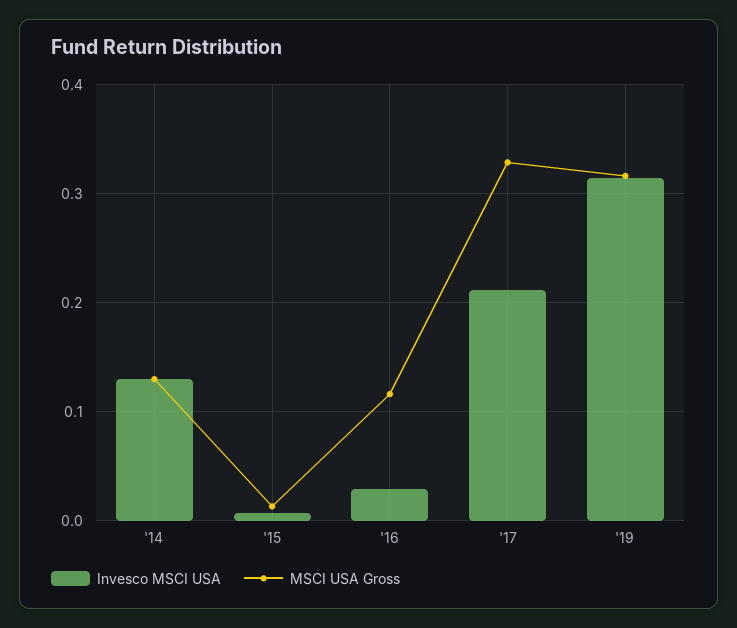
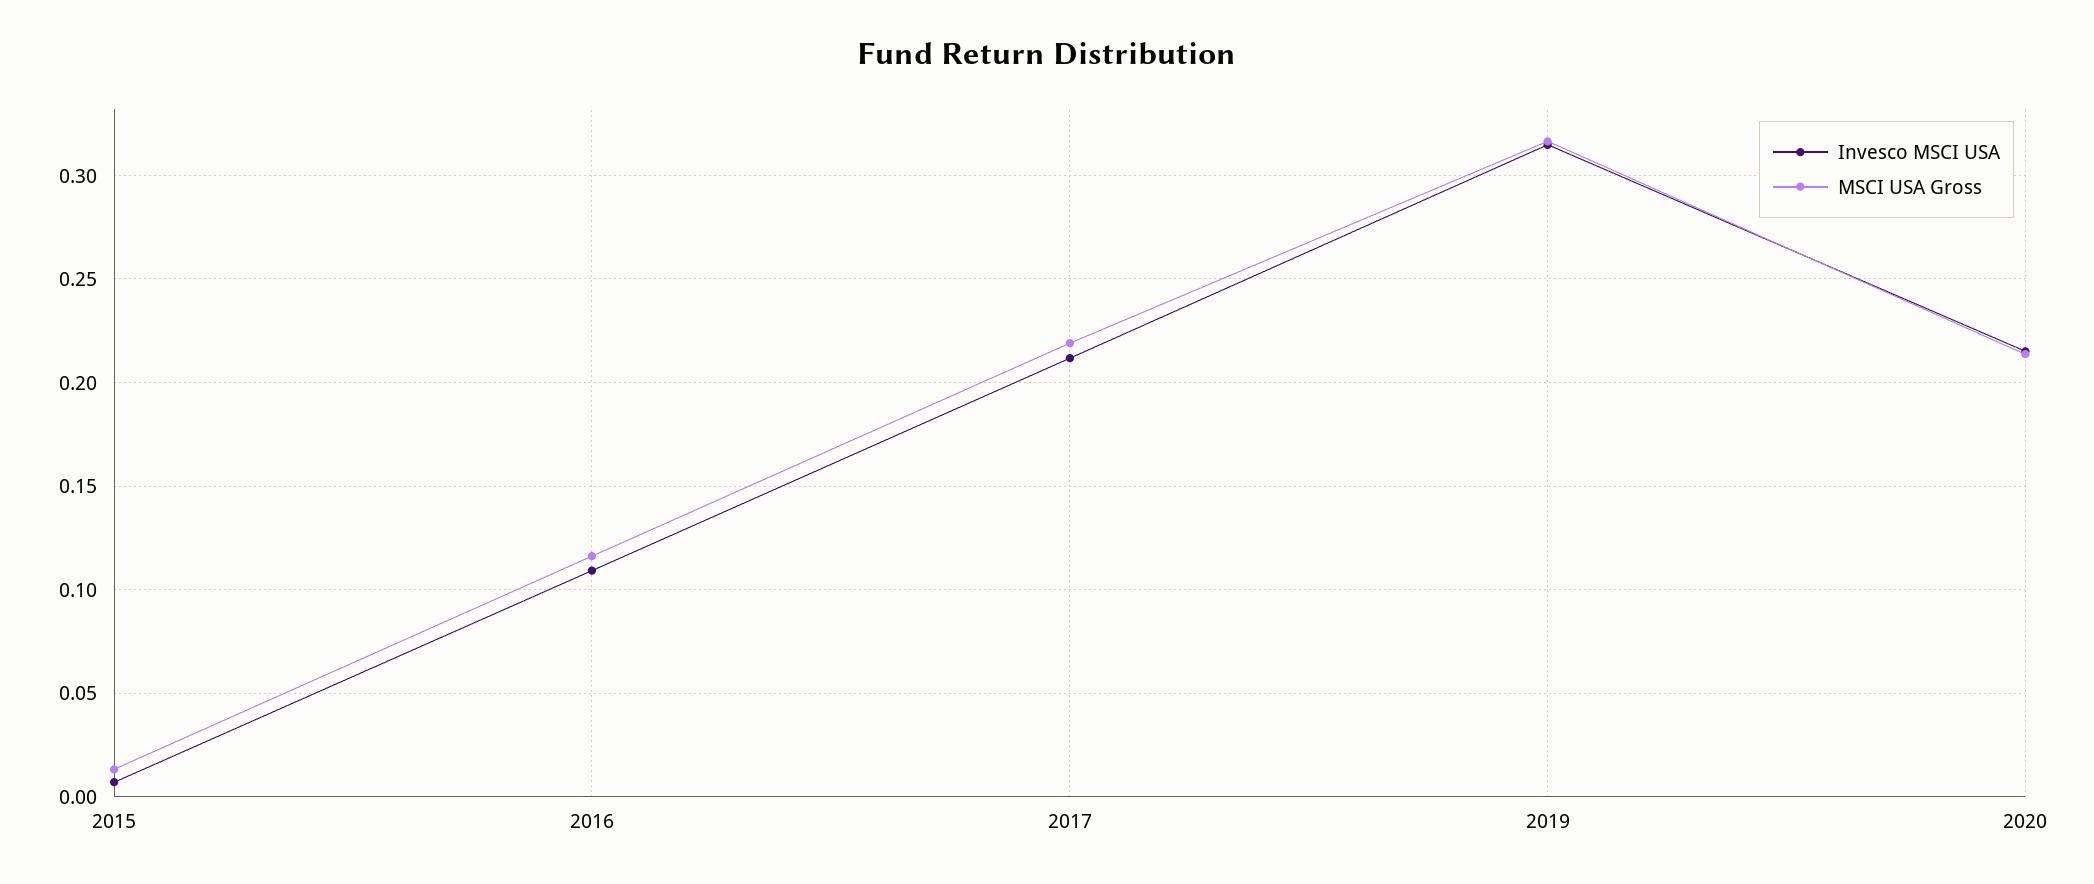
Invesco MSCI USA, '14: 0.13 -> none
MSCI USA Gross, '14: 0.13 -> none
Invesco MSCI USA, '16: 0.03 -> 0.11
MSCI USA Gross, '17: 0.33 -> 0.22
Invesco MSCI USA, 2020: none -> 0.215
MSCI USA Gross, 2020: none -> 0.215

